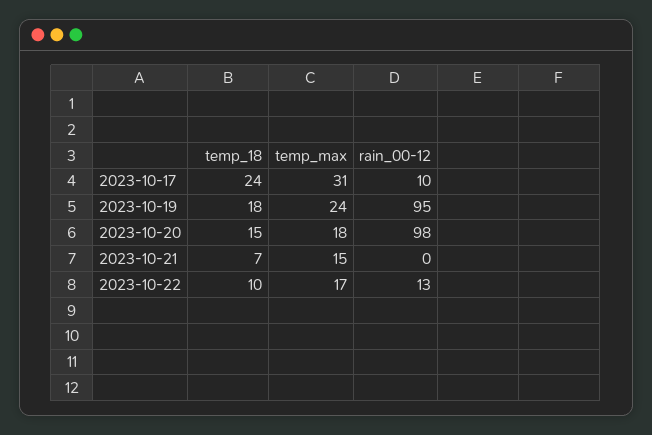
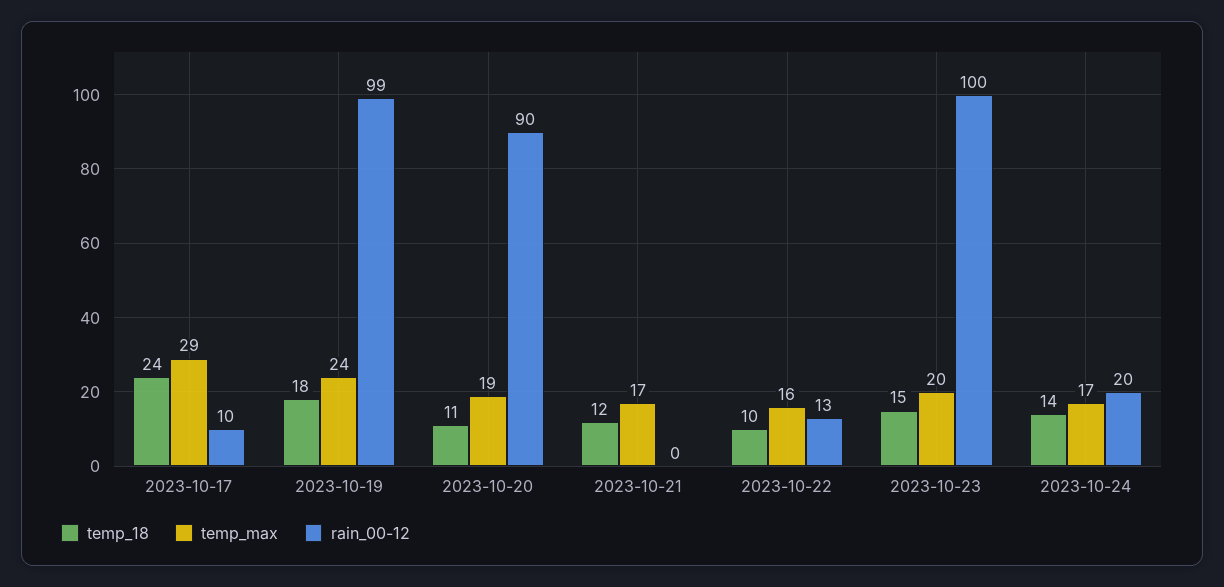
temp_max, 2023-10-17: 31 -> 29
rain_00-12, 2023-10-19: 95 -> 99
temp_18, 2023-10-20: 15 -> 11
temp_max, 2023-10-20: 18 -> 19
rain_00-12, 2023-10-20: 98 -> 90
temp_18, 2023-10-21: 7 -> 12
temp_max, 2023-10-21: 15 -> 17
temp_max, 2023-10-22: 17 -> 16
temp_18, 2023-10-23: none -> 15
temp_max, 2023-10-23: none -> 20
rain_00-12, 2023-10-23: none -> 100
temp_18, 2023-10-24: none -> 14
temp_max, 2023-10-24: none -> 17
rain_00-12, 2023-10-24: none -> 20

